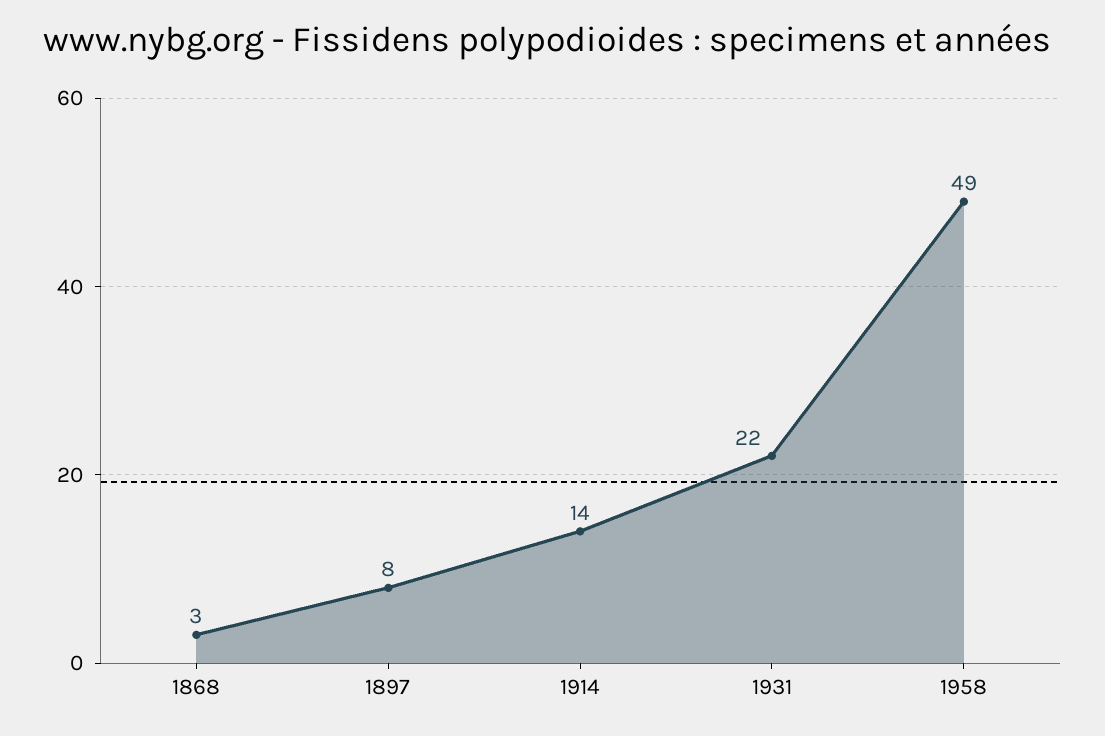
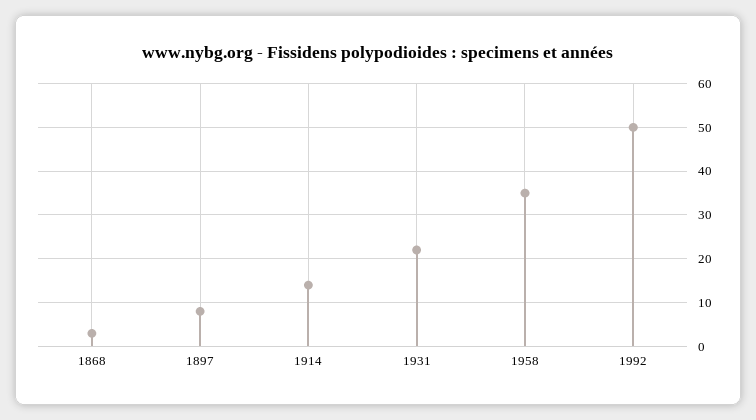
1958: 49 -> 35
1992: none -> 50

